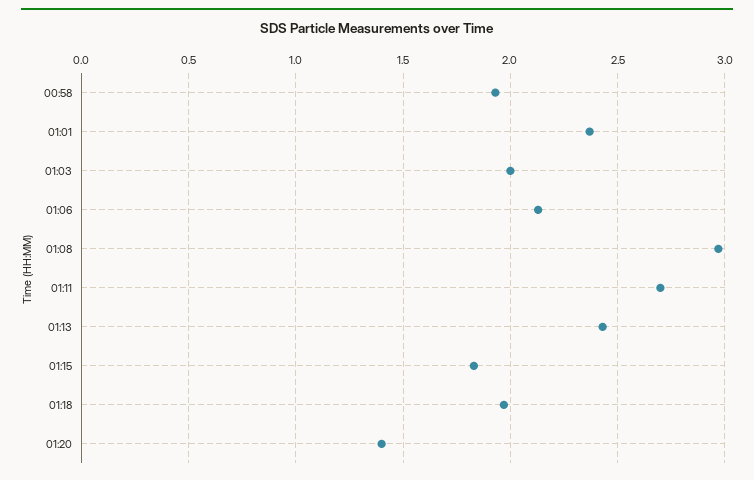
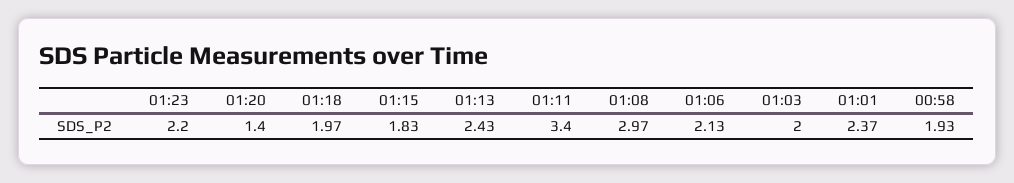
01:11: 2.7 -> 3.4
01:23: none -> 2.2

